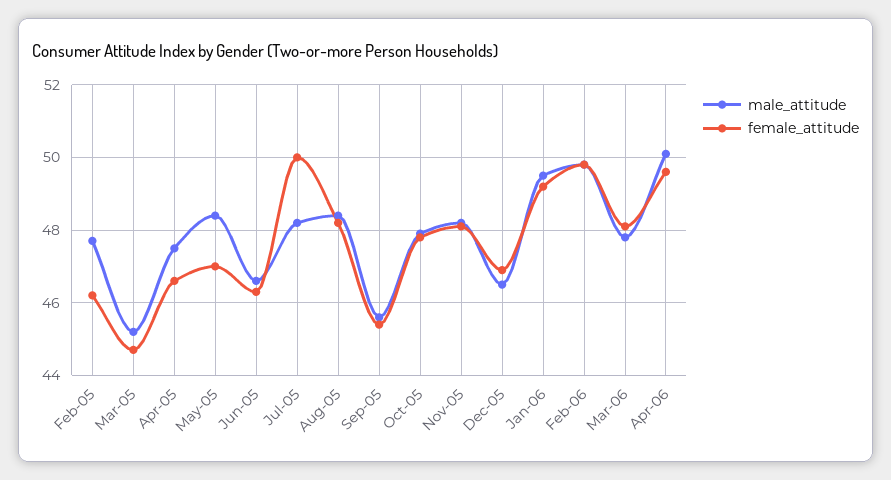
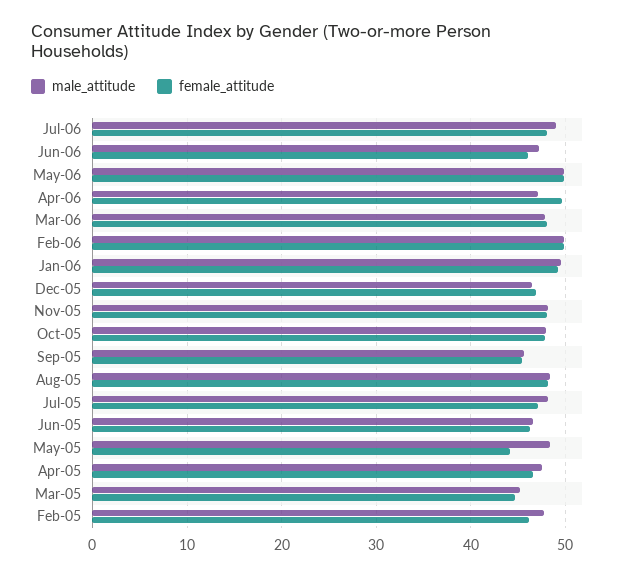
female_attitude, May-05: 47 -> 44
female_attitude, Jul-05: 50 -> 47
male_attitude, Apr-06: 50 -> 47
male_attitude, Jul-06: none -> 49
female_attitude, Jul-06: none -> 48
male_attitude, Jun-06: none -> 47
female_attitude, Jun-06: none -> 46
male_attitude, May-06: none -> 50
female_attitude, May-06: none -> 50

